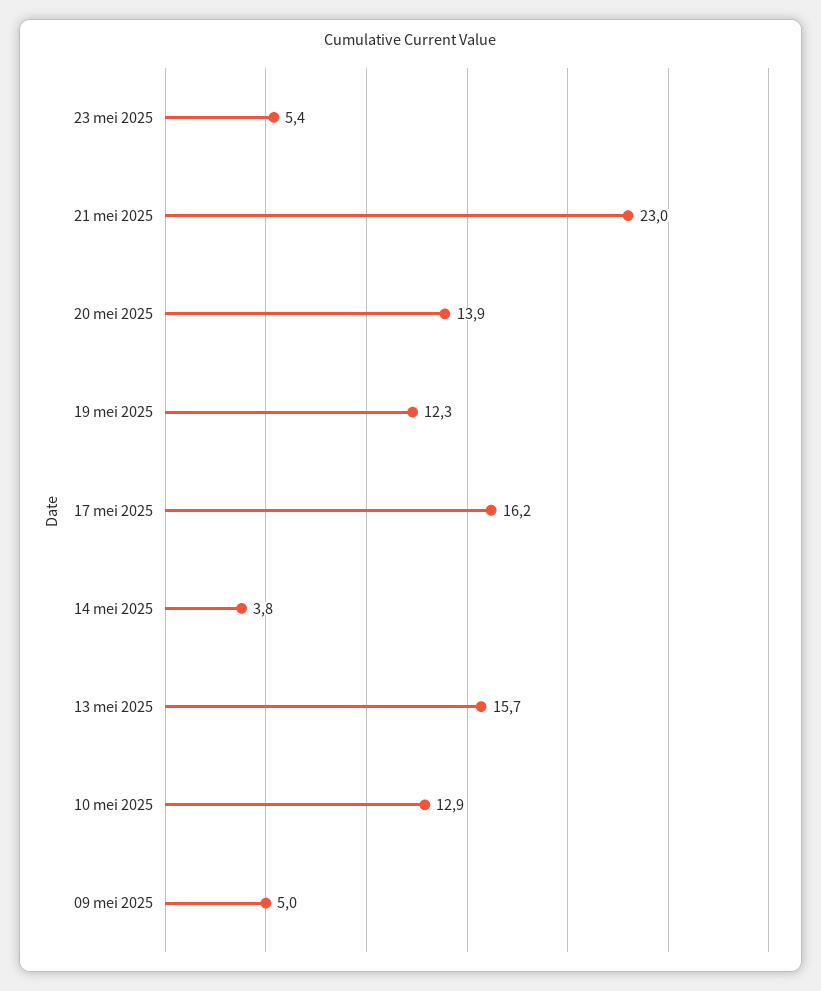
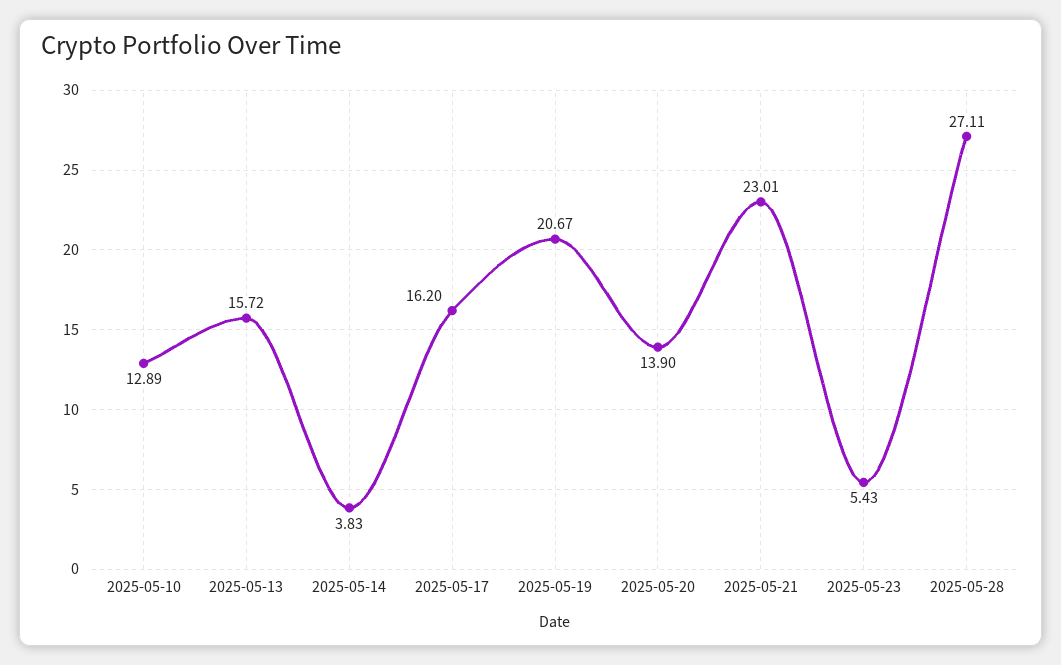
19 mei 2025: 12.3 -> 20.67
09 mei 2025: 5 -> none
2025-05-28: none -> 27.11

